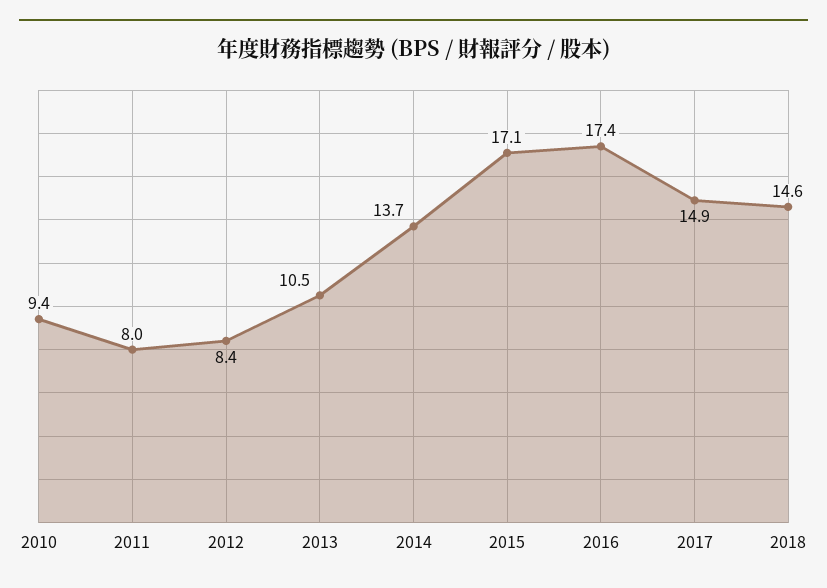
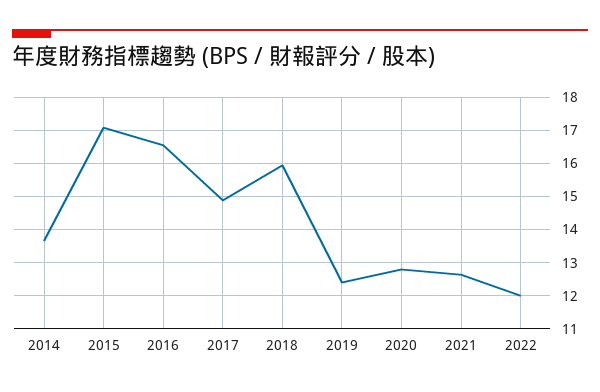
2010: 9.4 -> none
2011: 8 -> none
2012: 8.4 -> none
2013: 10.5 -> none
2016: 17.4 -> 16.6
2018: 14.6 -> 16
2019: none -> 12.4
2020: none -> 12.8
2021: none -> 12.6
2022: none -> 12

